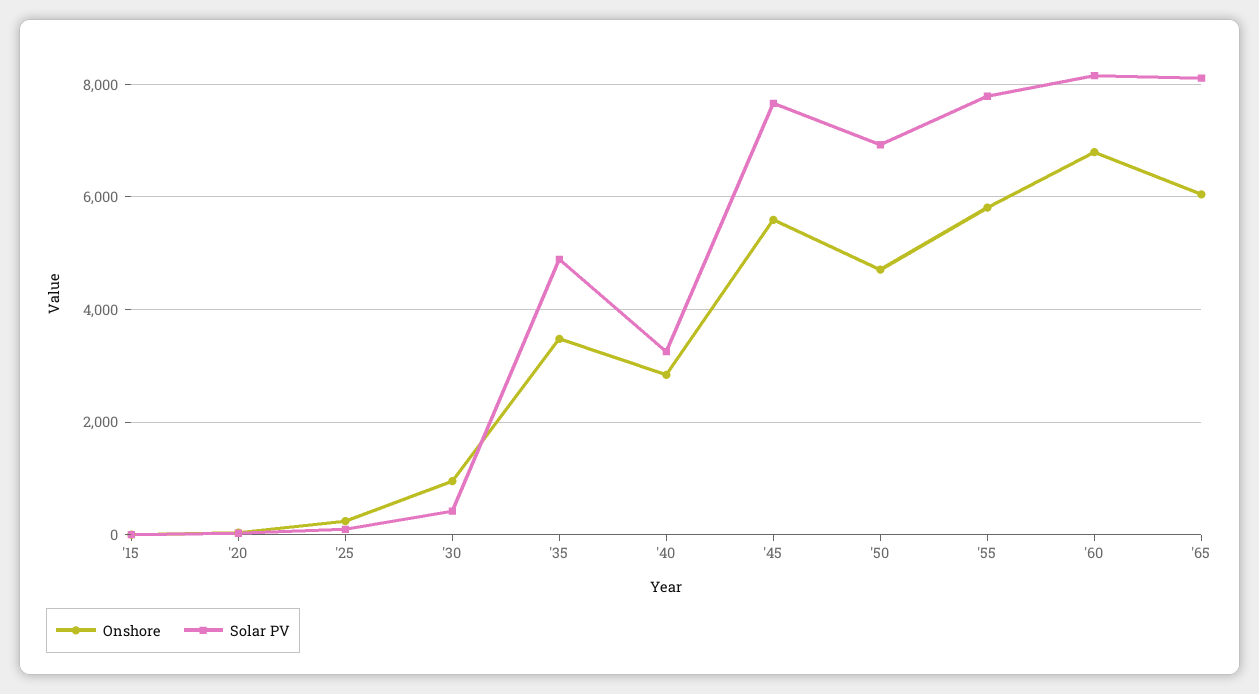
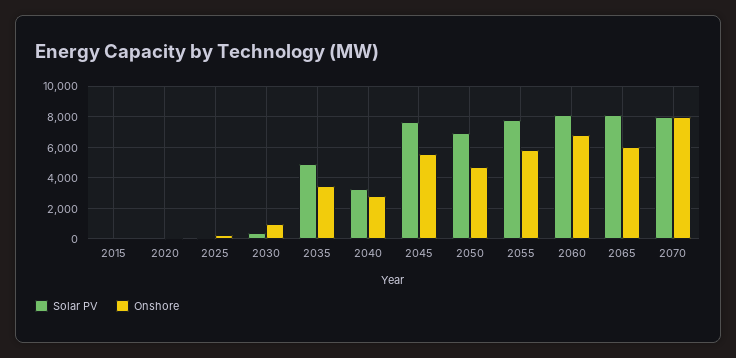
Solar PV, 2070: none -> 8000
Onshore, 2070: none -> 8000

